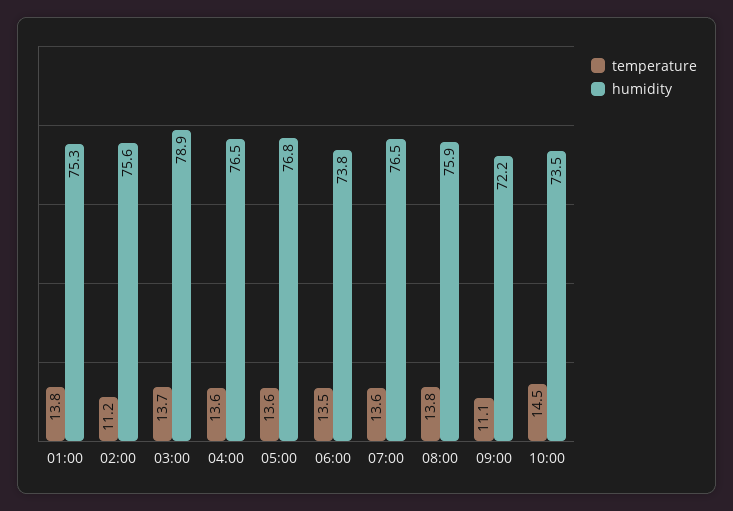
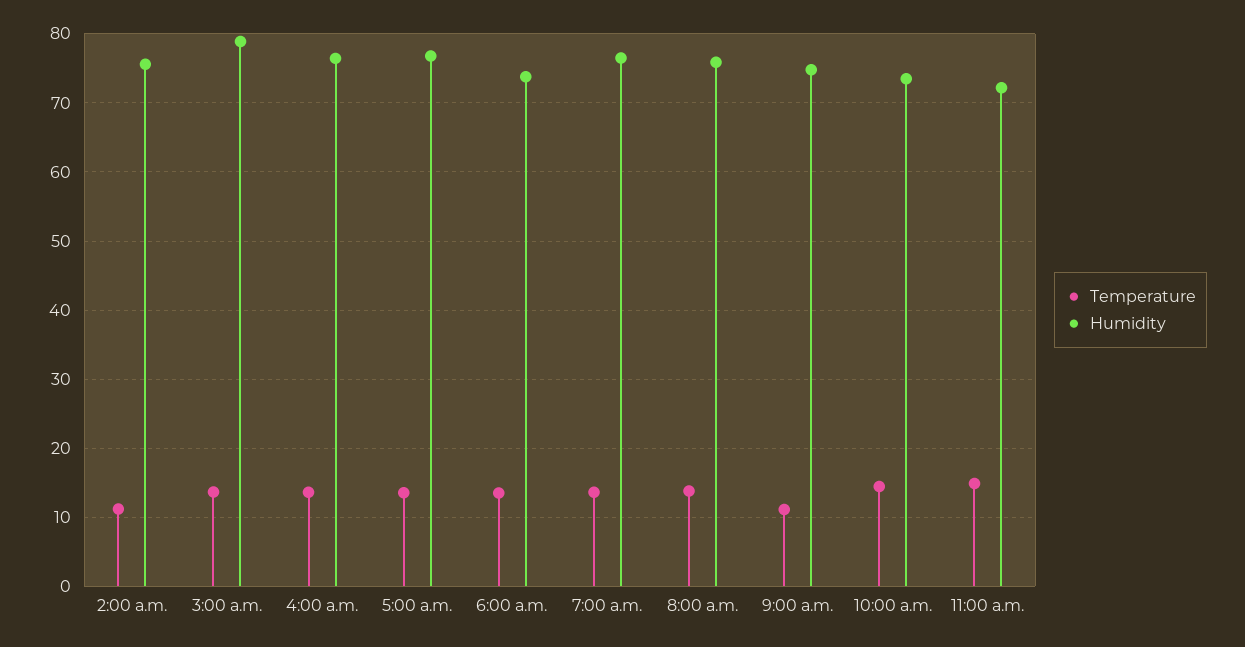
temperature, 01:00: 13.8 -> none
humidity, 01:00: 75.3 -> none
humidity, 09:00: 72.2 -> 75
temperature, 11:00 a.m.: none -> 15
humidity, 11:00 a.m.: none -> 72

